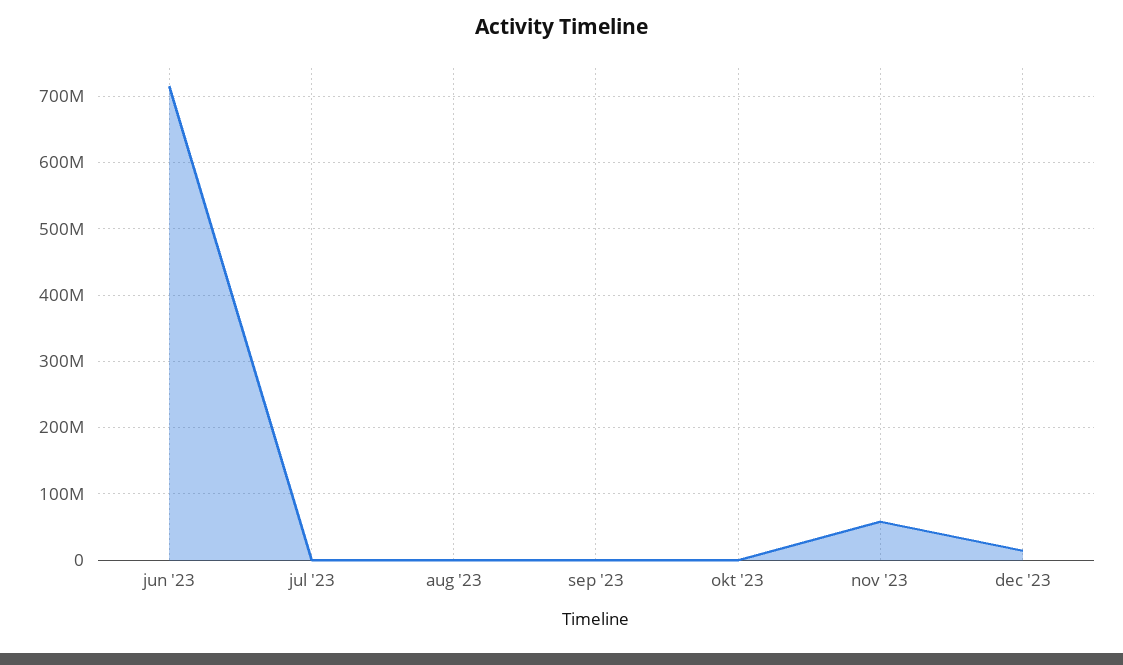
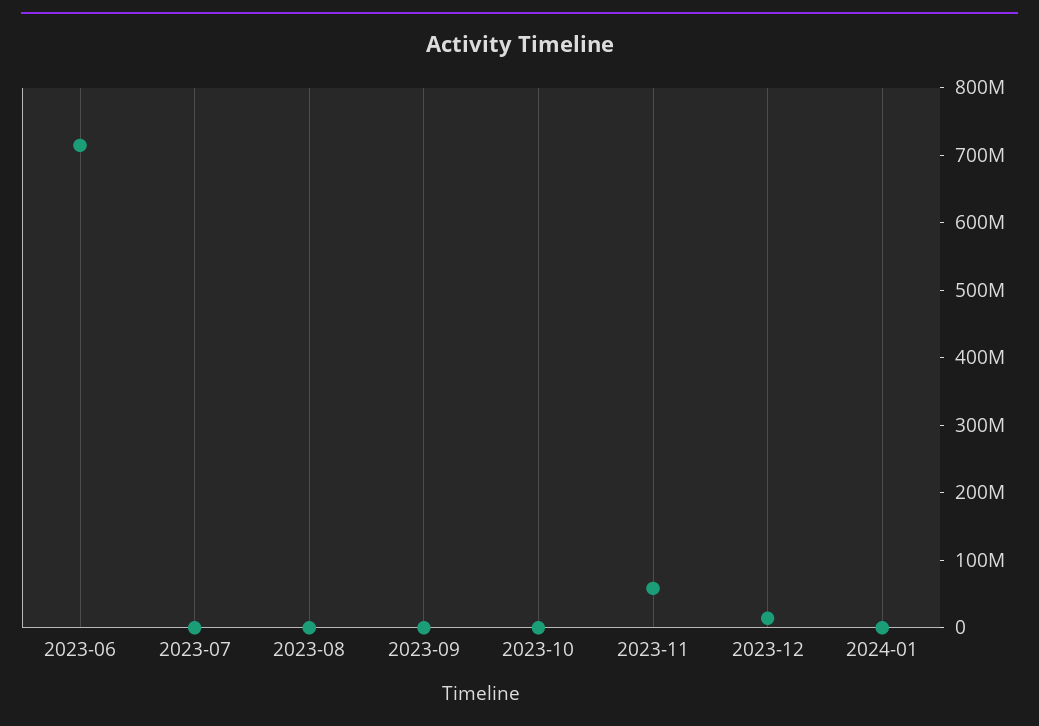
2024-01: none -> 0

